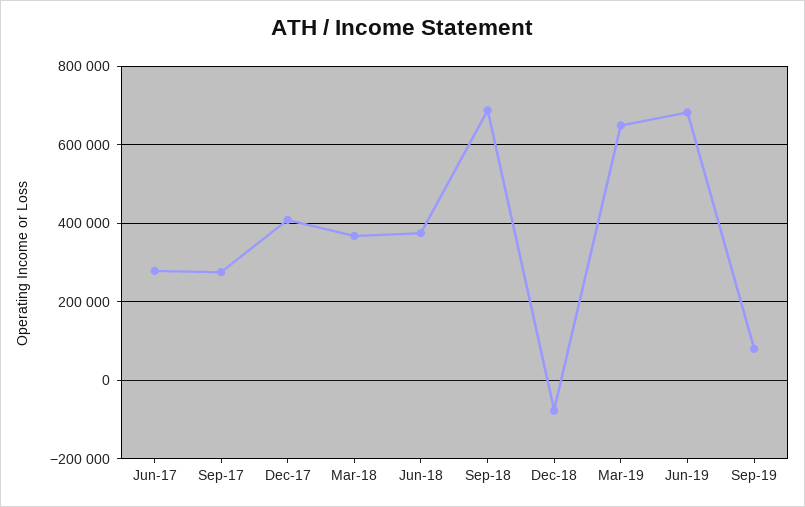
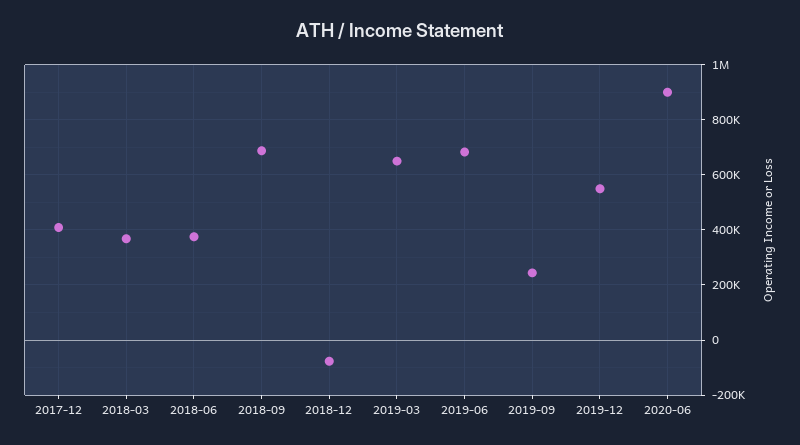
Jun-17: 280000 -> none
Sep-17: 280000 -> none
Sep-19: 80000 -> 250000
2019-12: none -> 550000
2020-06: none -> 900000

